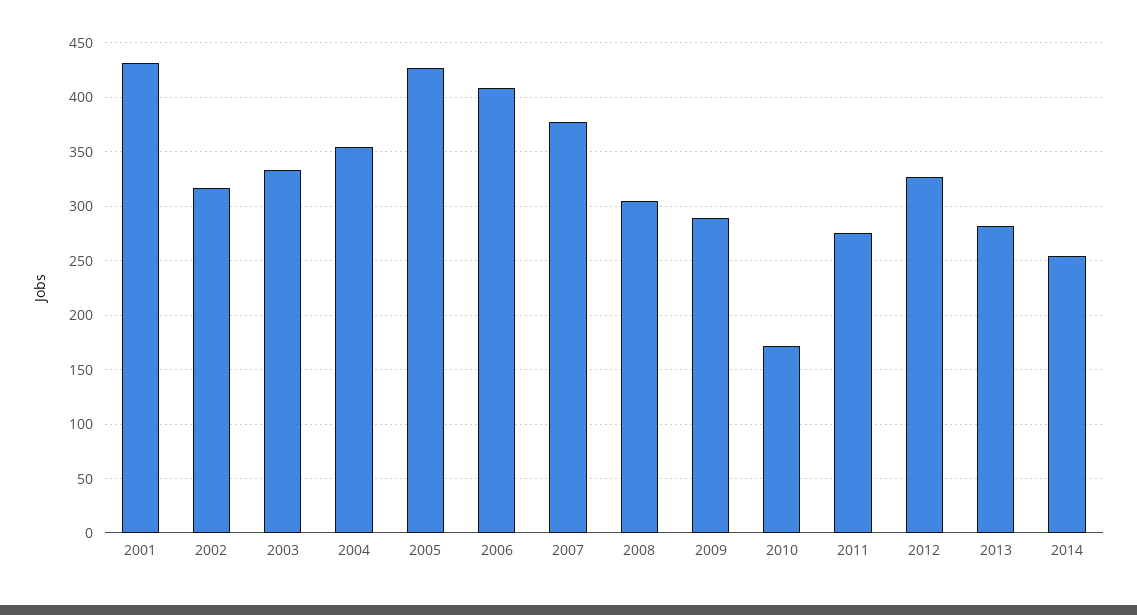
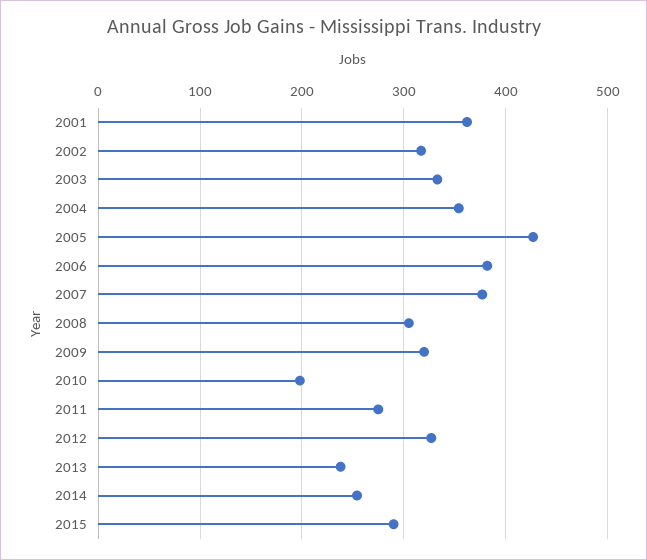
2001: 430 -> 360
2006: 410 -> 380
2009: 290 -> 320
2010: 170 -> 200
2013: 280 -> 240
2015: none -> 290

